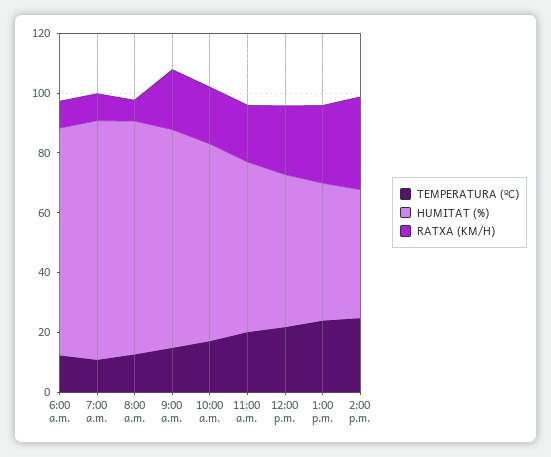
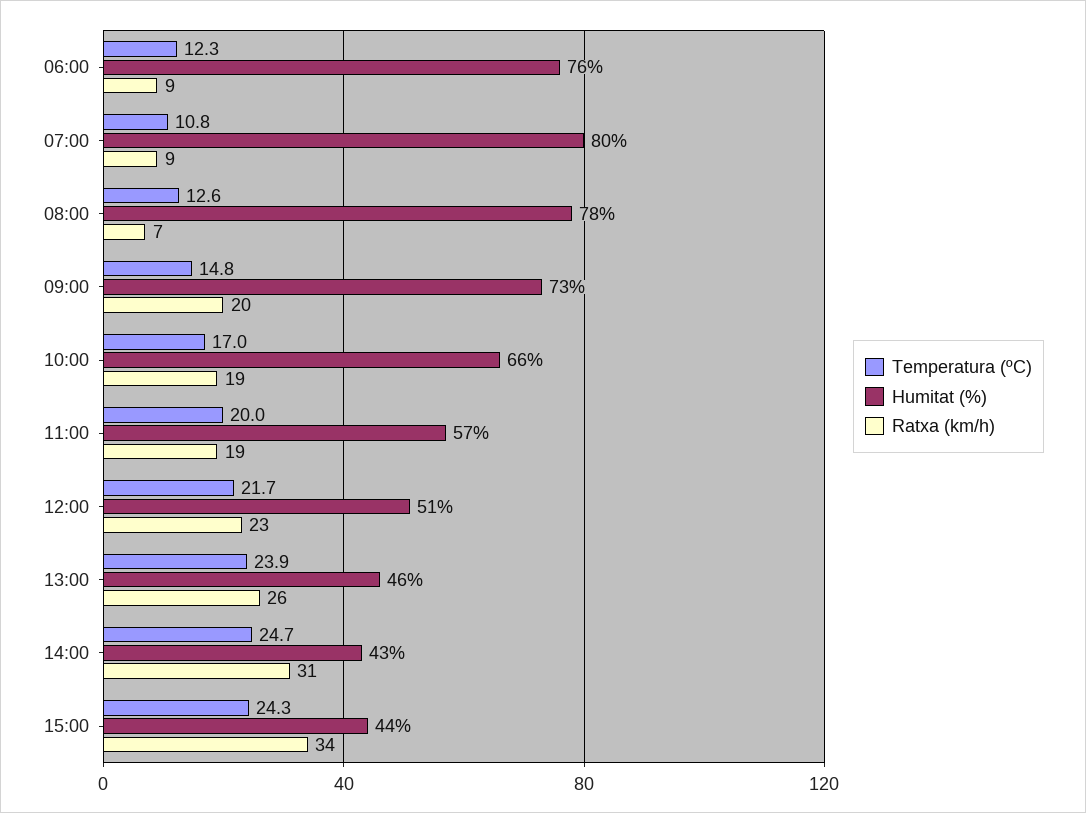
TEMPERATURA (ºC), 15:00: none -> 24.3
HUMITAT (%), 15:00: none -> 44
RATXA (KM/H), 15:00: none -> 34

